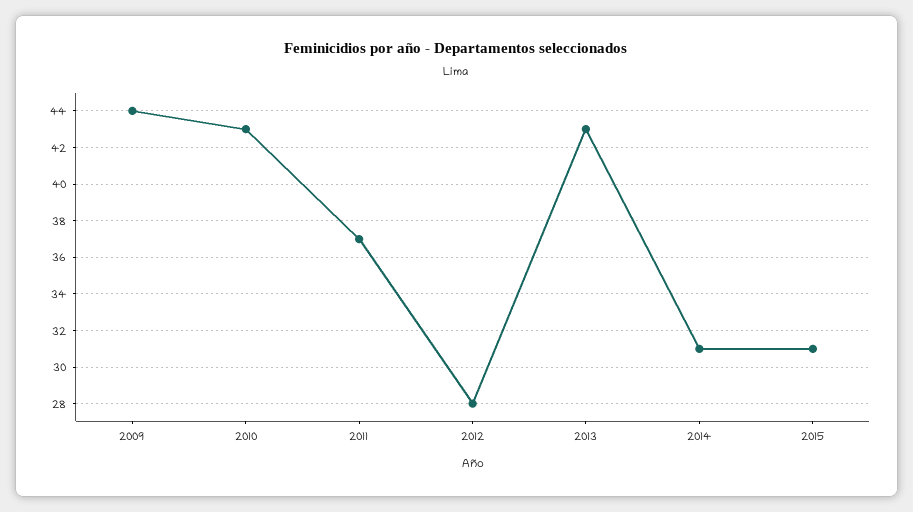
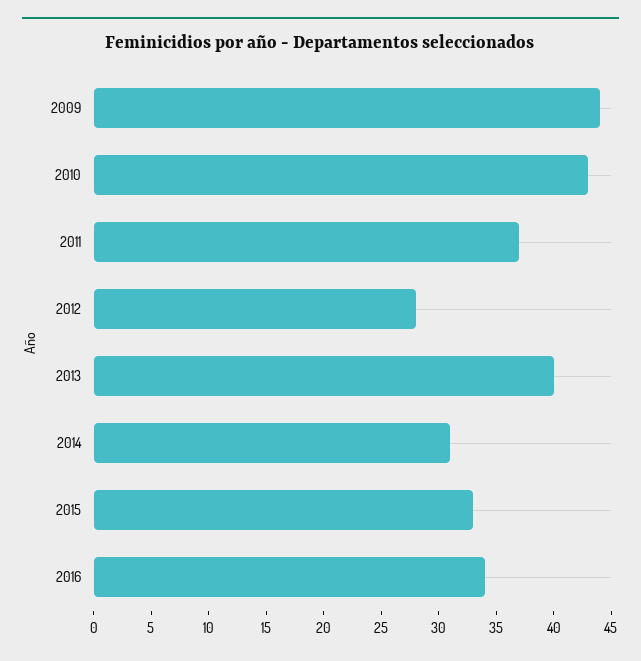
2013: 43 -> 40
2015: 31 -> 33
2016: none -> 34

